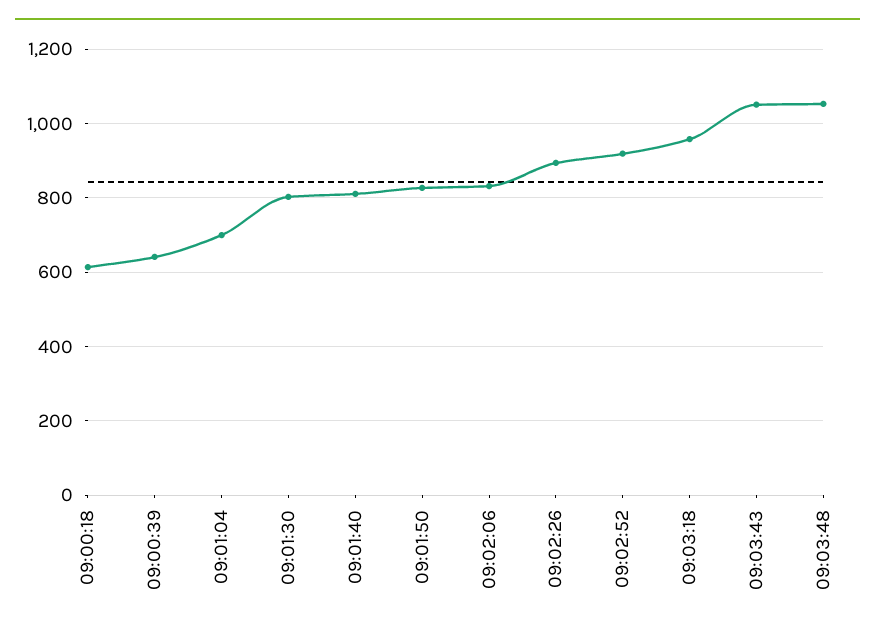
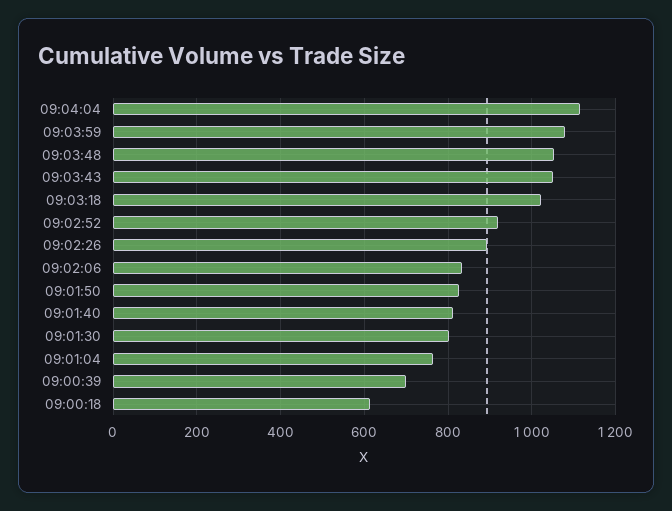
09:00:39: 640 -> 700
09:01:04: 700 -> 760
09:03:18: 960 -> 1020
09:04:04: none -> 1120
09:03:59: none -> 1080

